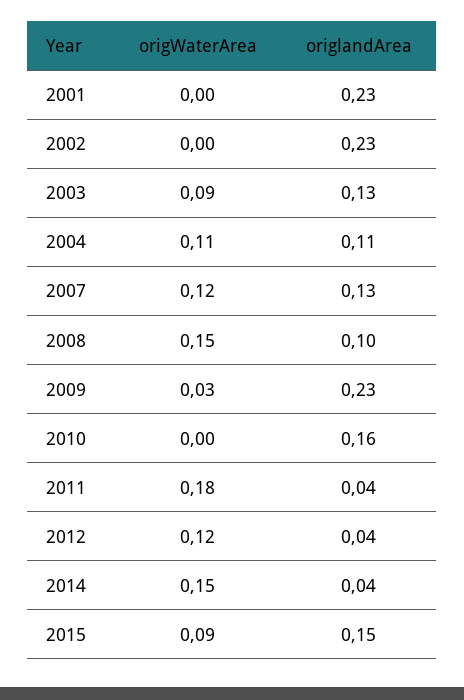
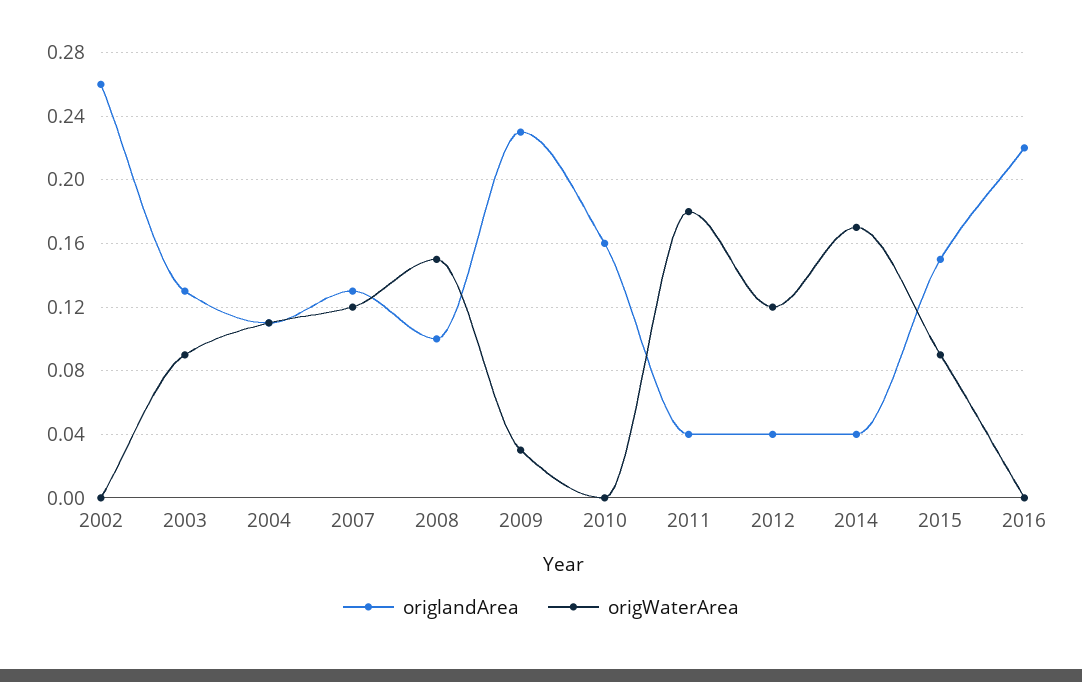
origWaterArea, 2001: 0 -> none
origlandArea, 2001: 0.23 -> none
origlandArea, 2002: 0.23 -> 0.26
origWaterArea, 2014: 0.15 -> 0.17
origlandArea, 2016: none -> 0.22
origWaterArea, 2016: none -> 0

